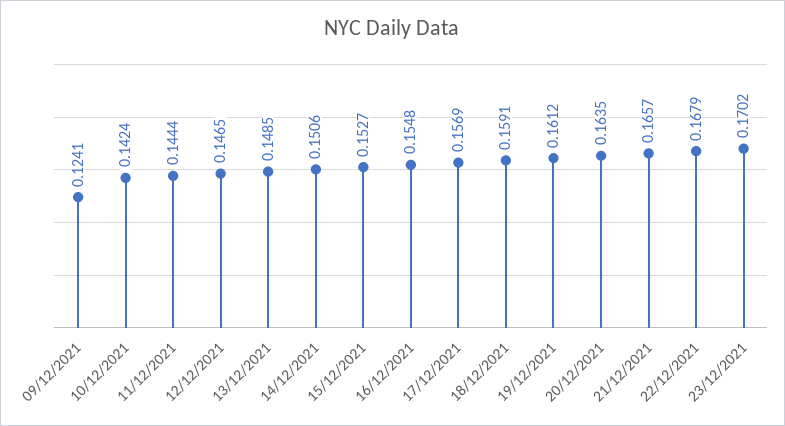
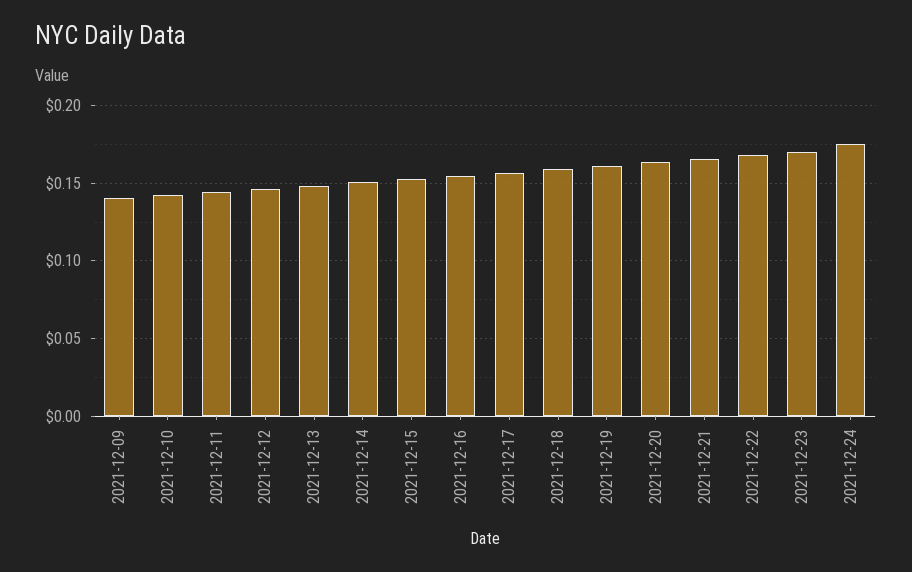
09/12/2021: 0.1241 -> 0.14
2021-12-24: none -> 0.175

